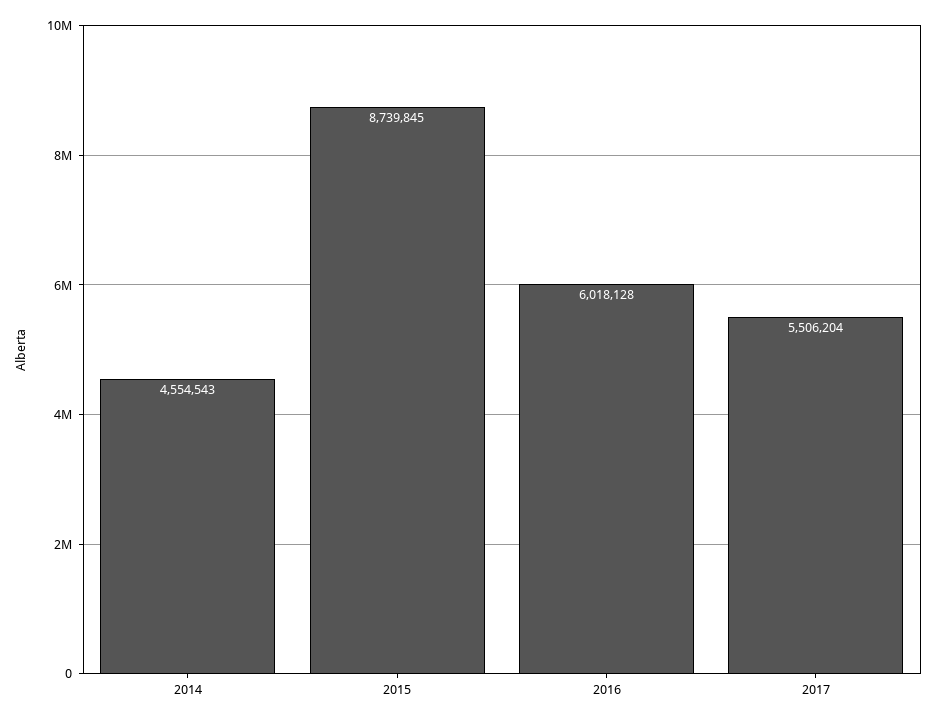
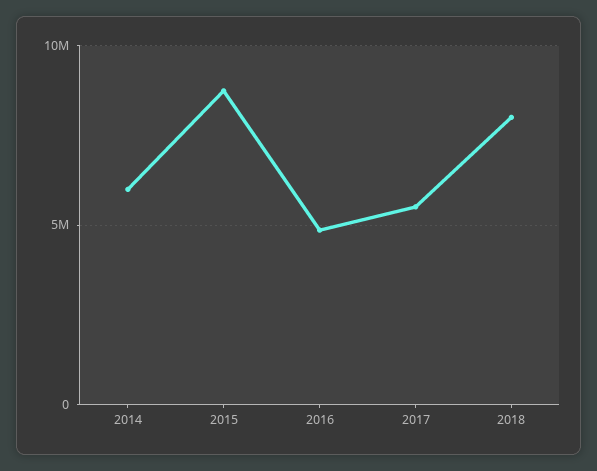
2014: 4554543 -> 6000000
2016: 6018128 -> 5000000
2018: none -> 8000000

